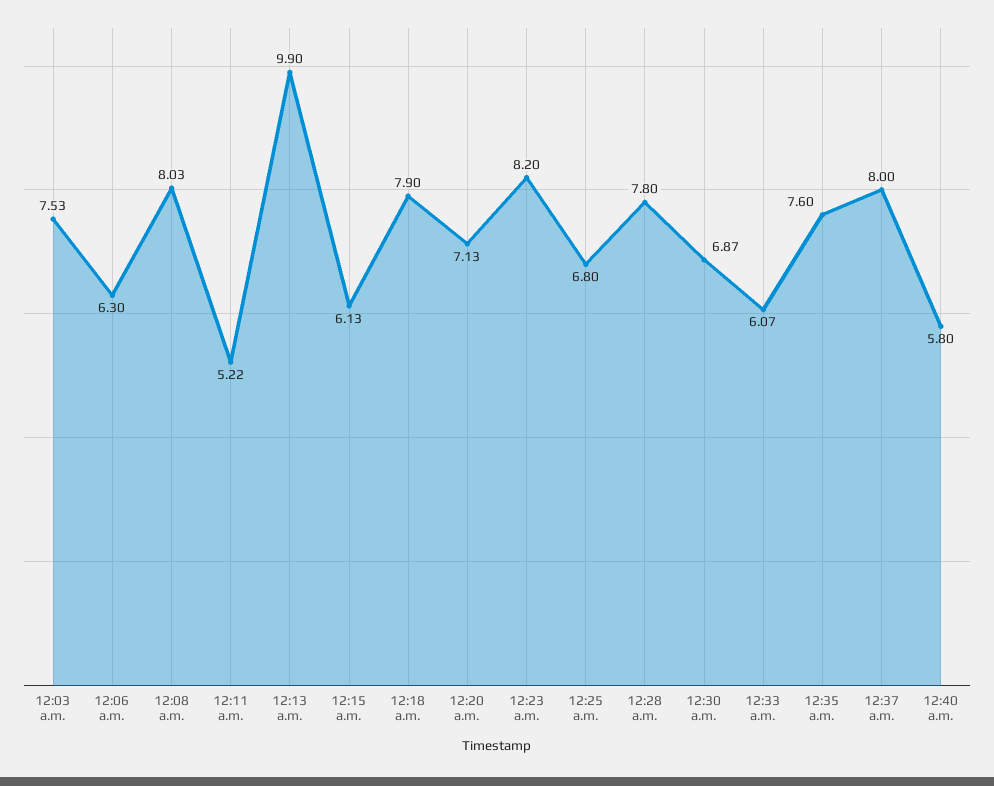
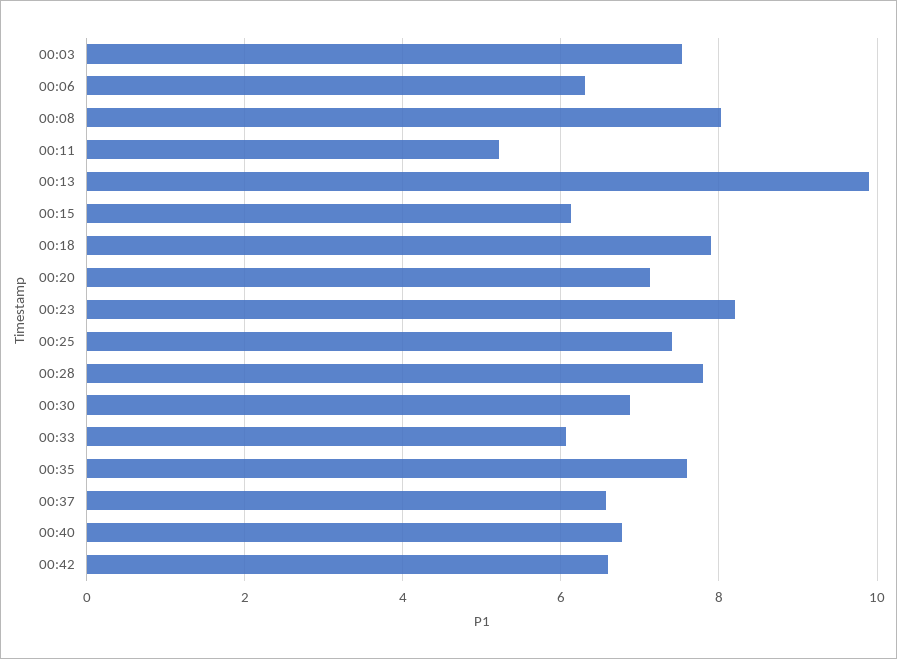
12:25 a.m.: 6.8 -> 7.4
12:37 a.m.: 8 -> 6.6
12:40 a.m.: 5.8 -> 6.8
00:42: none -> 6.6

